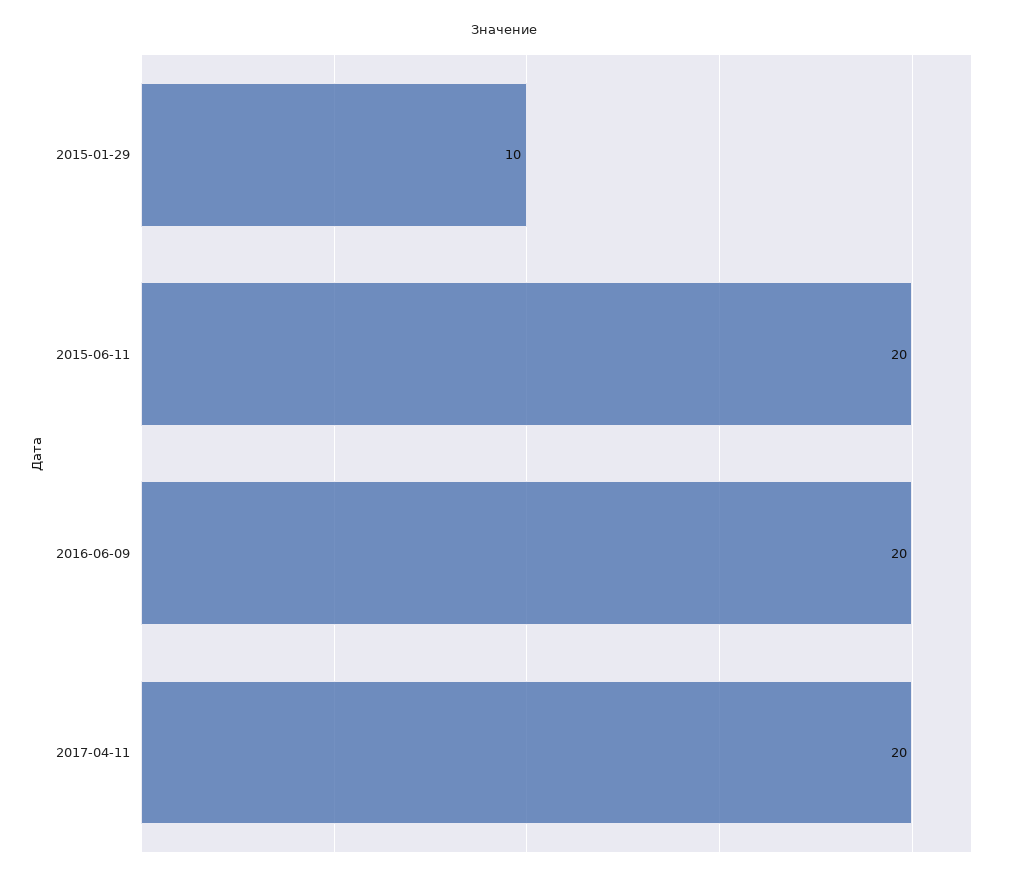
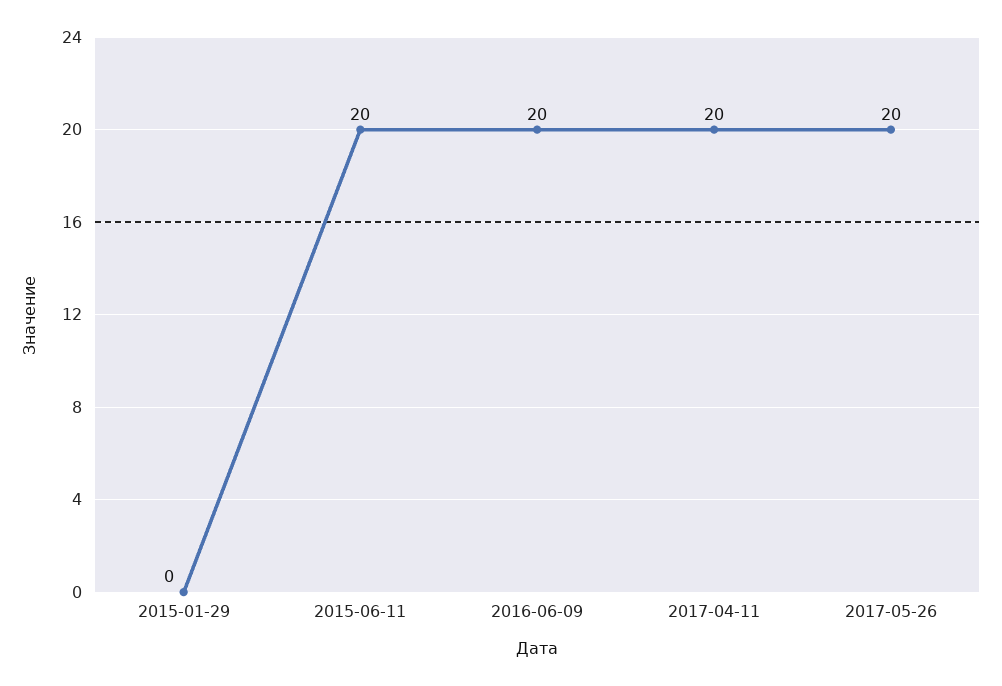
2015-01-29: 10 -> 0
2017-05-26: none -> 20

